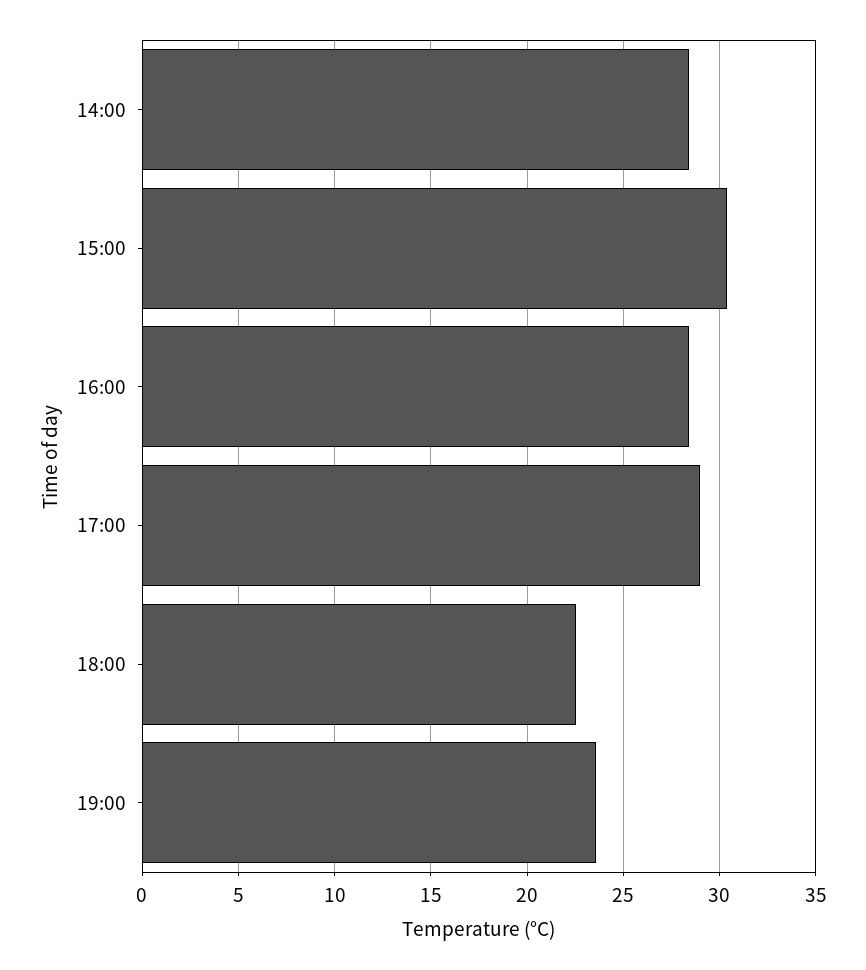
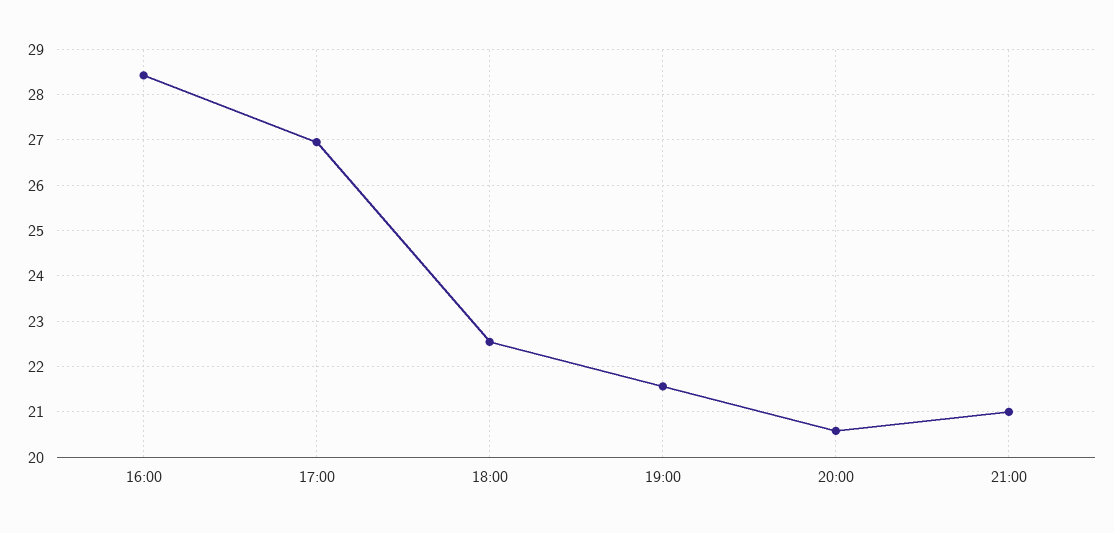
14:00: 28.5 -> none
15:00: 30.5 -> none
17:00: 29 -> 27
19:00: 23.5 -> 21.6
20:00: none -> 20.6
21:00: none -> 21

